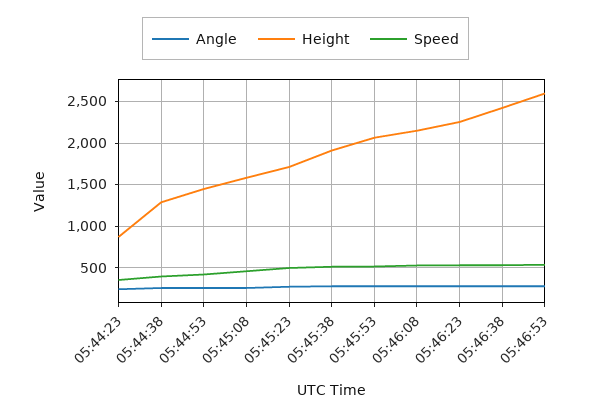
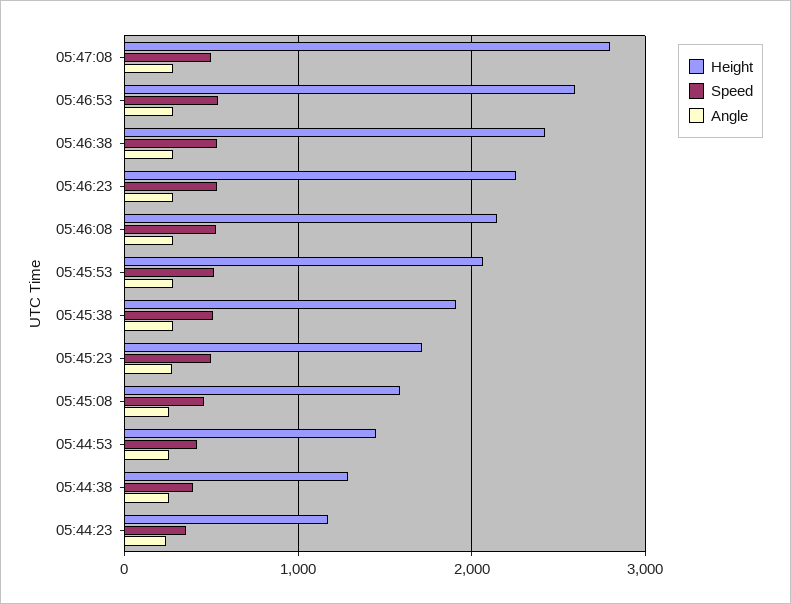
Height, 05:44:23: 900 -> 1200
Height, 05:47:08: none -> 2800
Speed, 05:47:08: none -> 500
Angle, 05:47:08: none -> 300

